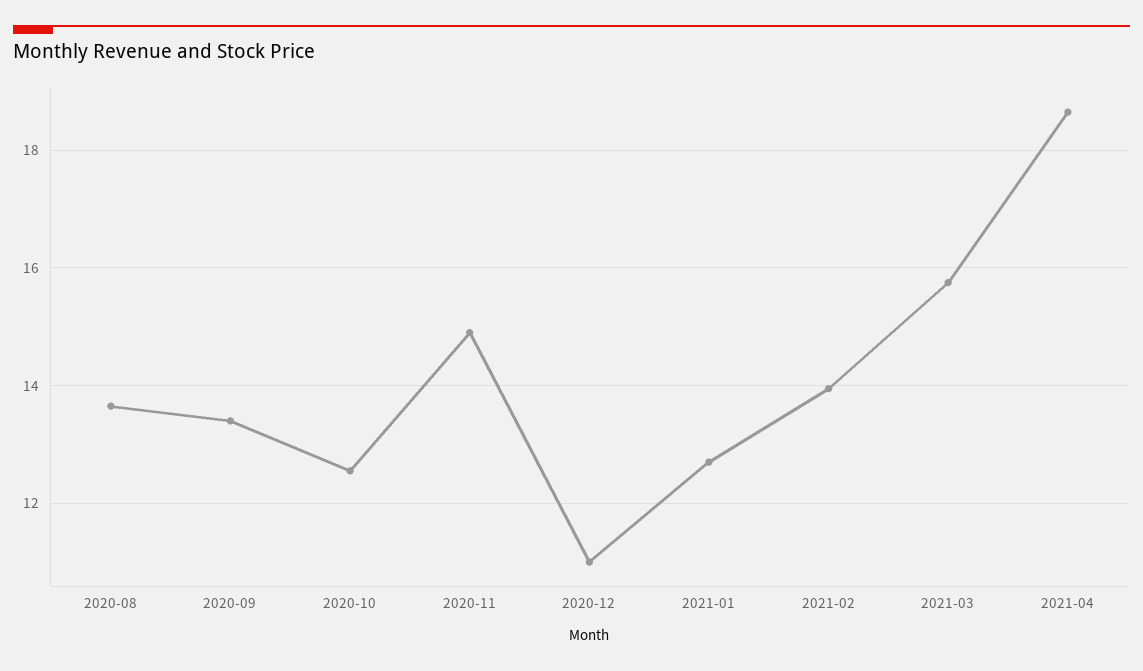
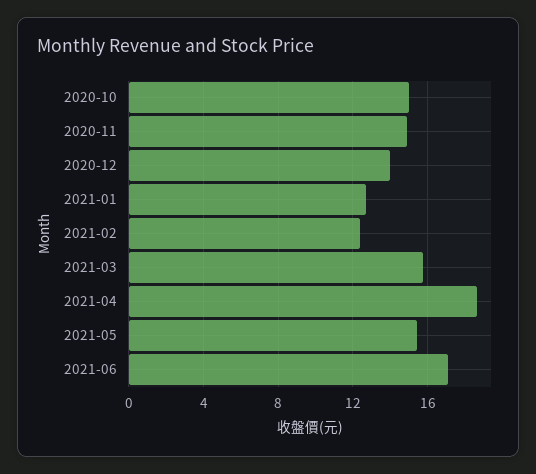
2020-08: 13.6 -> none
2020-09: 13.4 -> none
2020-10: 12.6 -> 15
2020-12: 11 -> 14
2021-02: 14 -> 12.5
2021-05: none -> 15.5
2021-06: none -> 17

